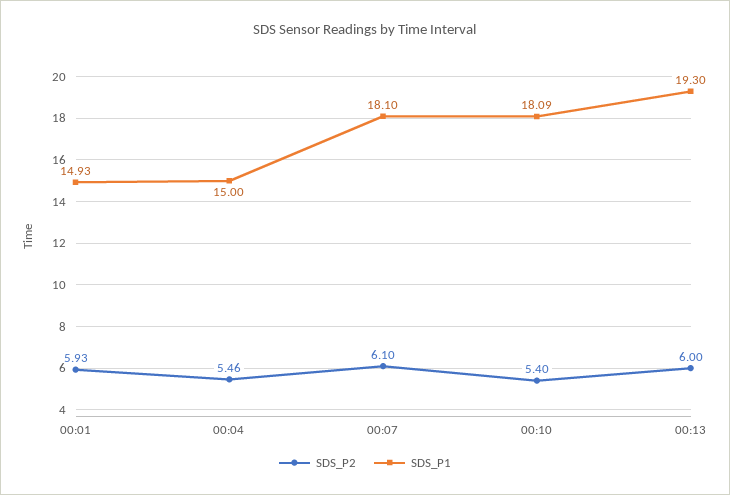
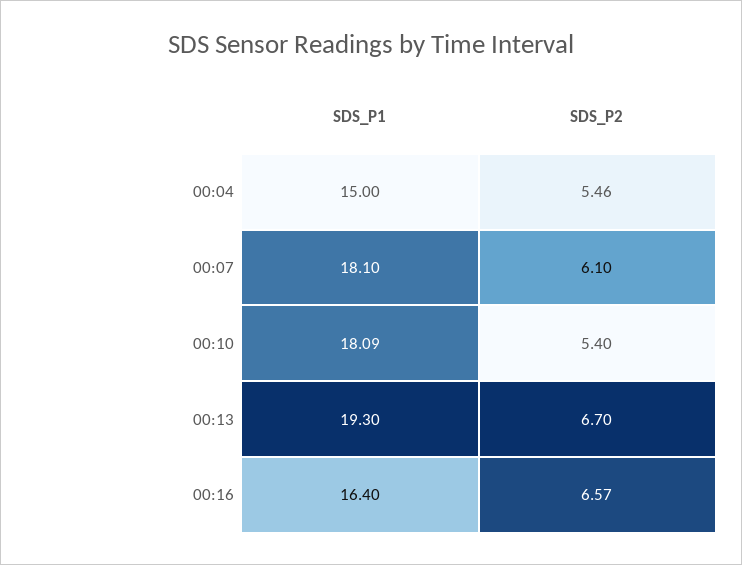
SDS_P2, 00:01: 5.93 -> none
SDS_P1, 00:01: 14.93 -> none
SDS_P2, 00:13: 6 -> 6.7
SDS_P1, 00:16: none -> 16.4
SDS_P2, 00:16: none -> 6.57

